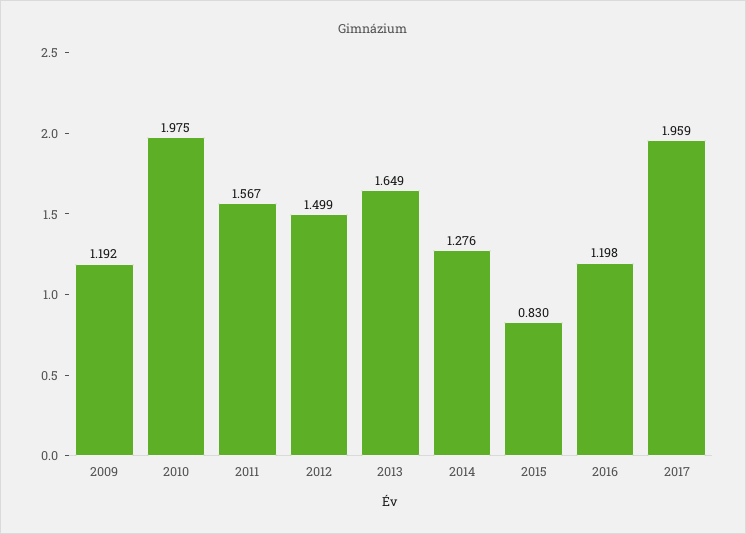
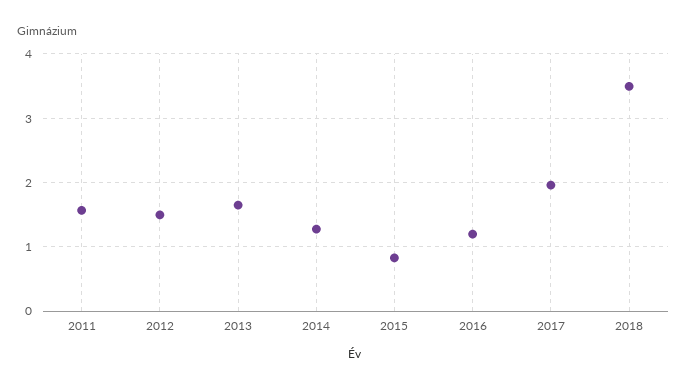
2009: 1.192 -> none
2010: 1.975 -> none
2018: none -> 3.5

